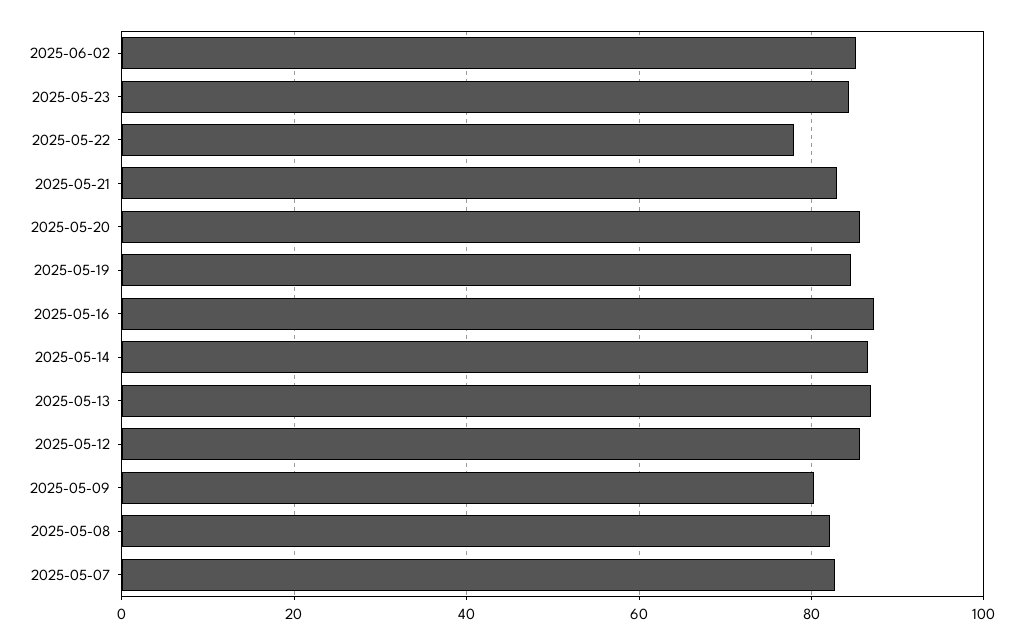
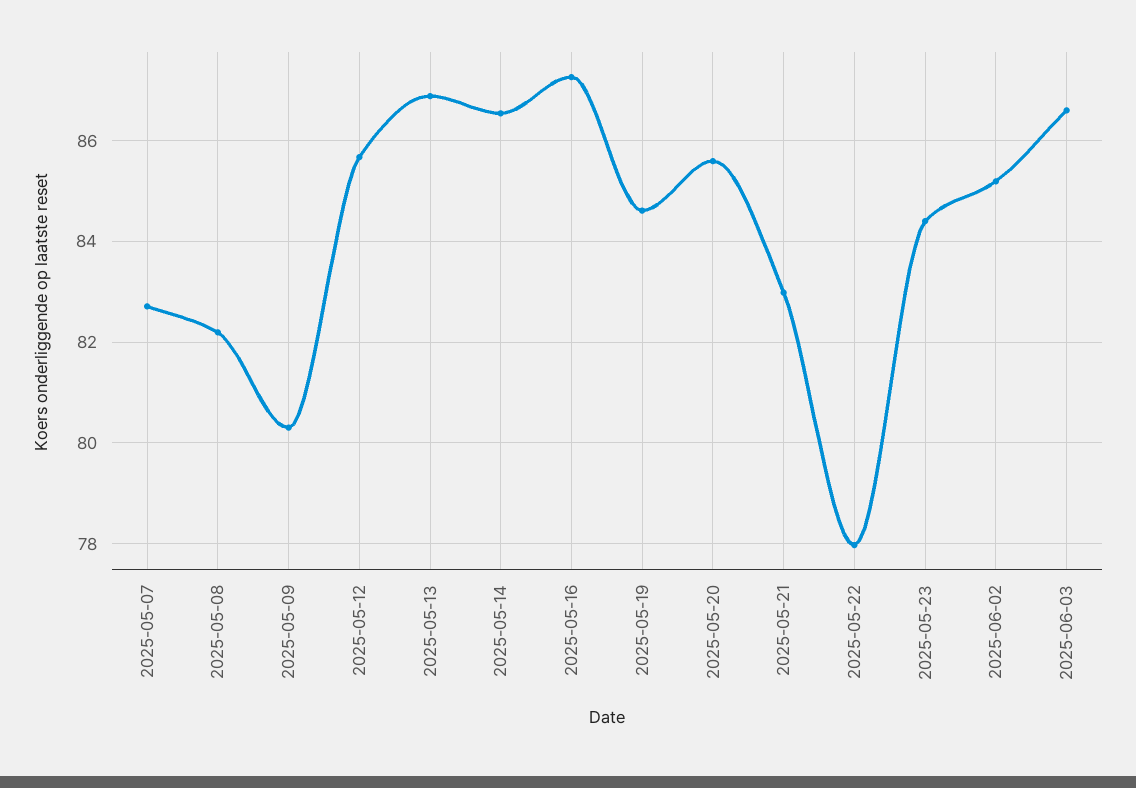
2025-06-03: none -> 86.6

